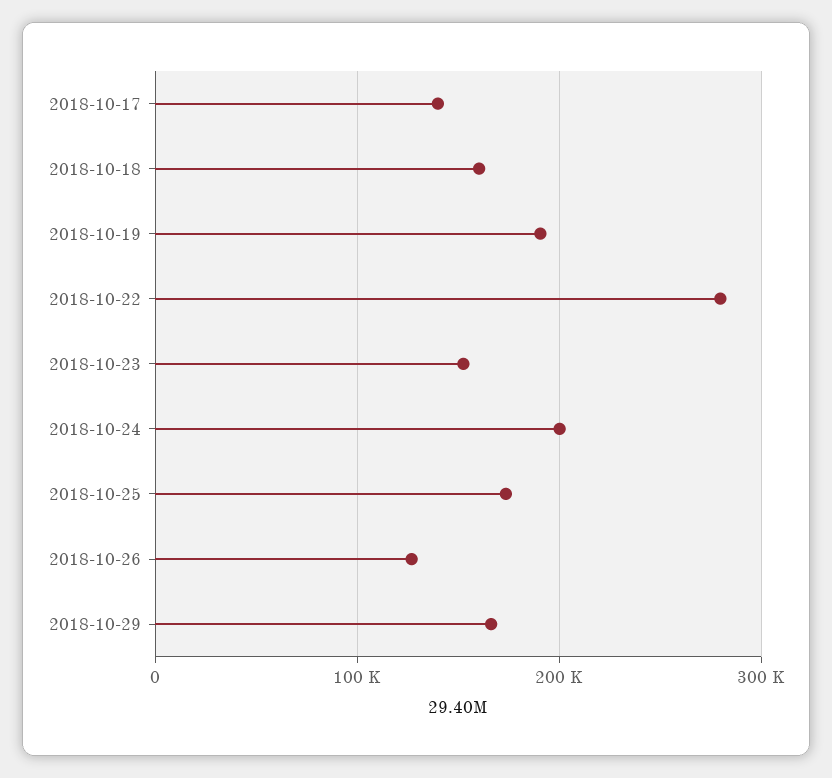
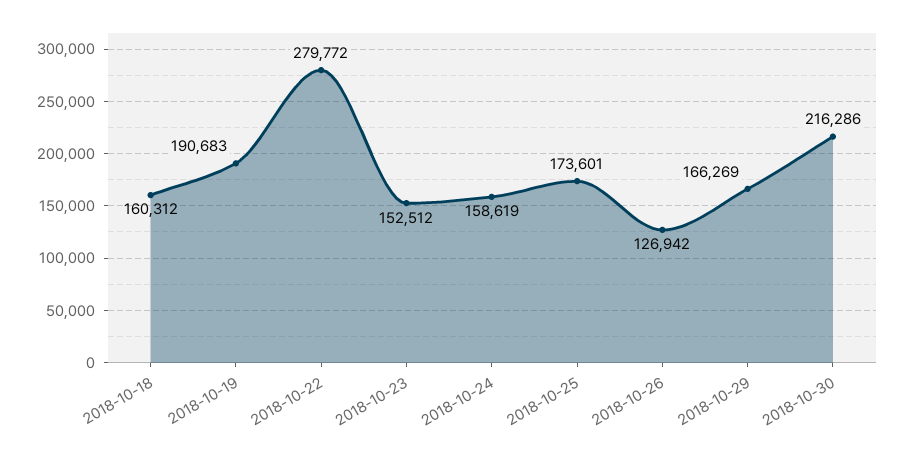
2018-10-17: 140000 -> none
2018-10-24: 200000 -> 158619
2018-10-30: none -> 216286

